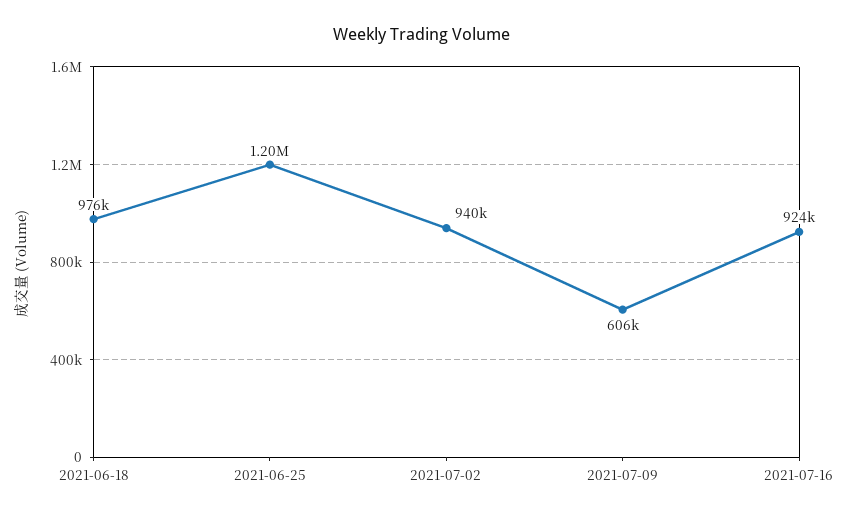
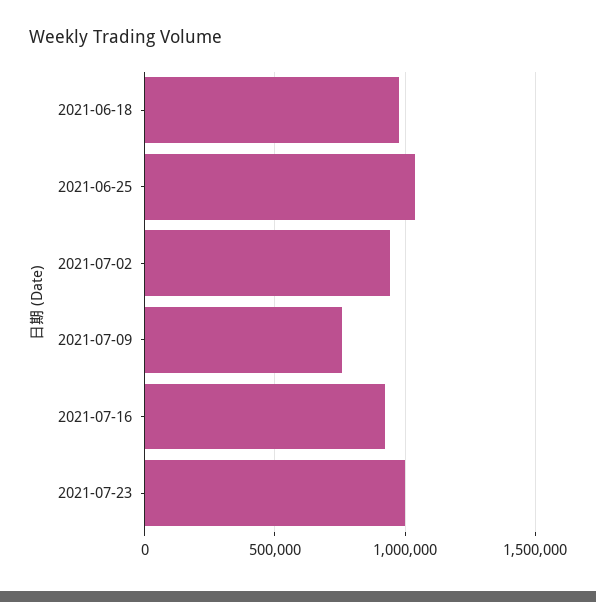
2021-06-25: 1200000 -> 1050000
2021-07-09: 606000 -> 750000
2021-07-23: none -> 1000000

